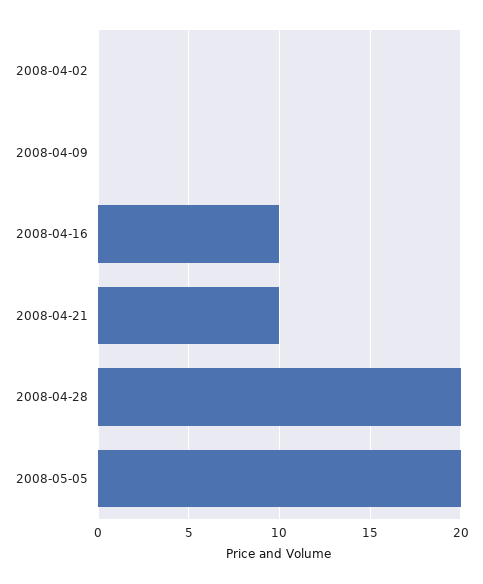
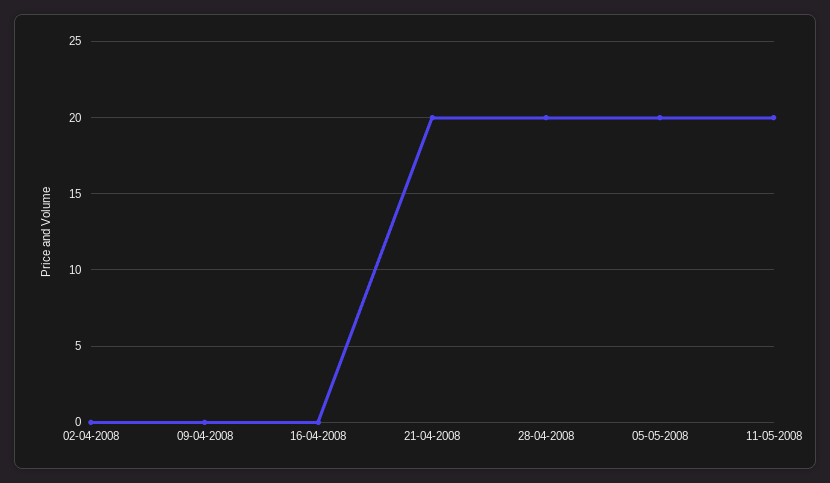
2008-04-16: 10 -> 0
2008-04-21: 10 -> 20
11-05-2008: none -> 20

